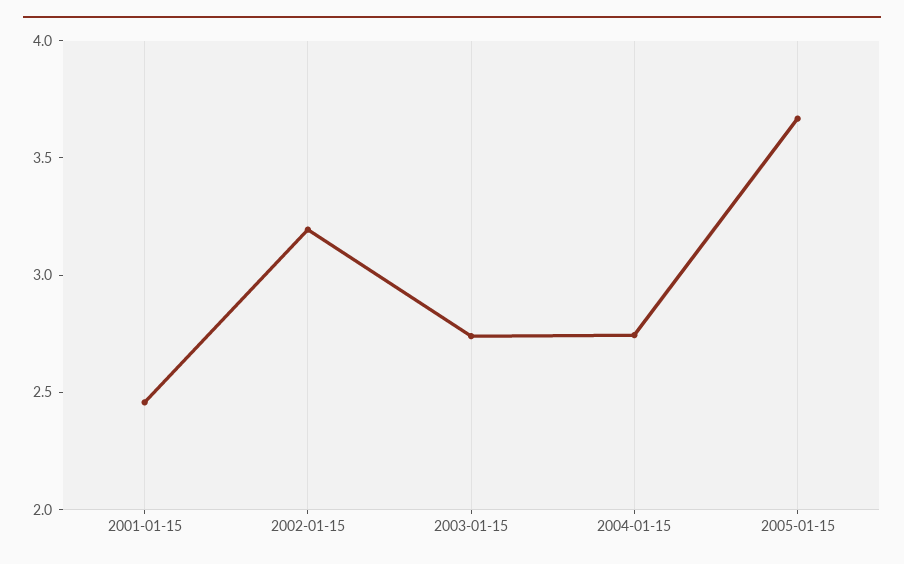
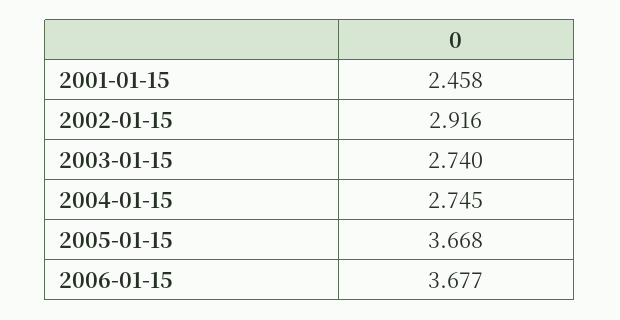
2002-01-15: 3.2 -> 2.916
2006-01-15: none -> 3.677

